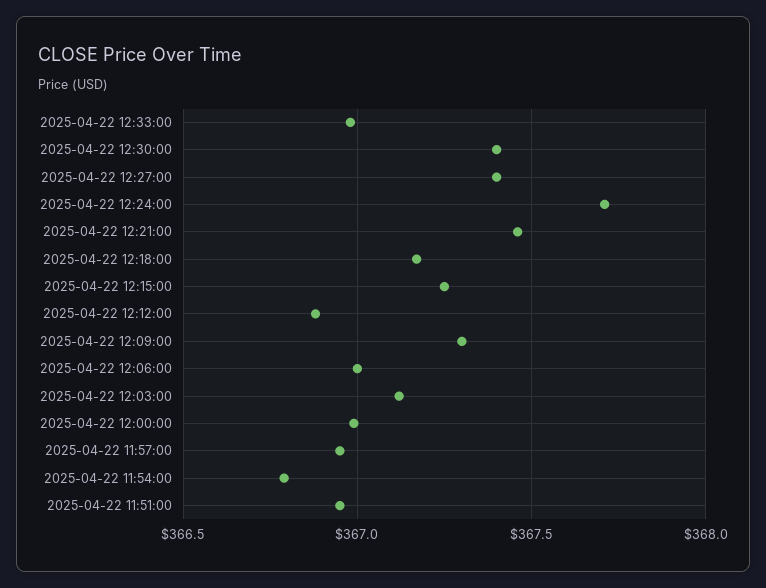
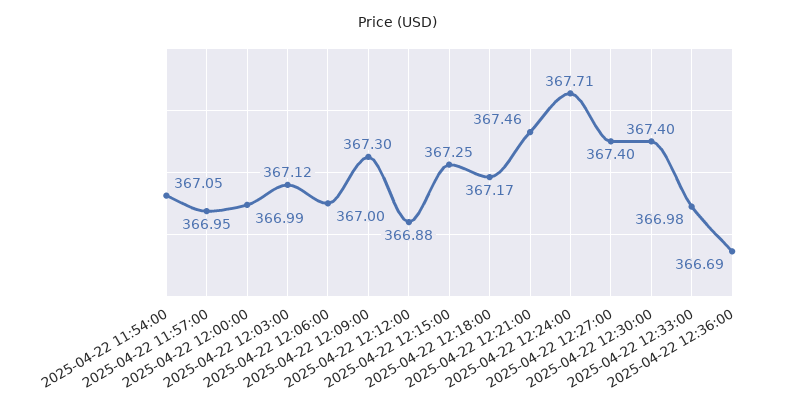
2025-04-22 11:54:00: 366.8 -> 367.05
2025-04-22 11:51:00: 366.95 -> none
2025-04-22 12:36:00: none -> 366.69

